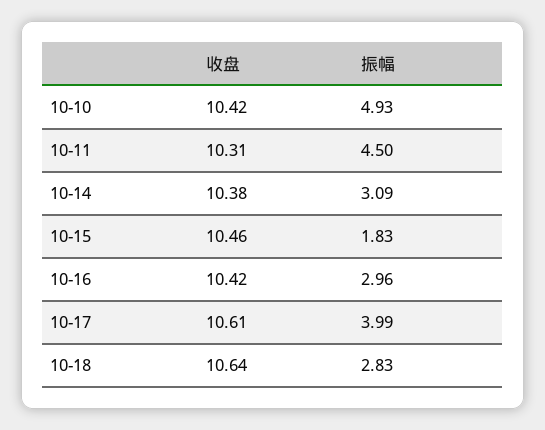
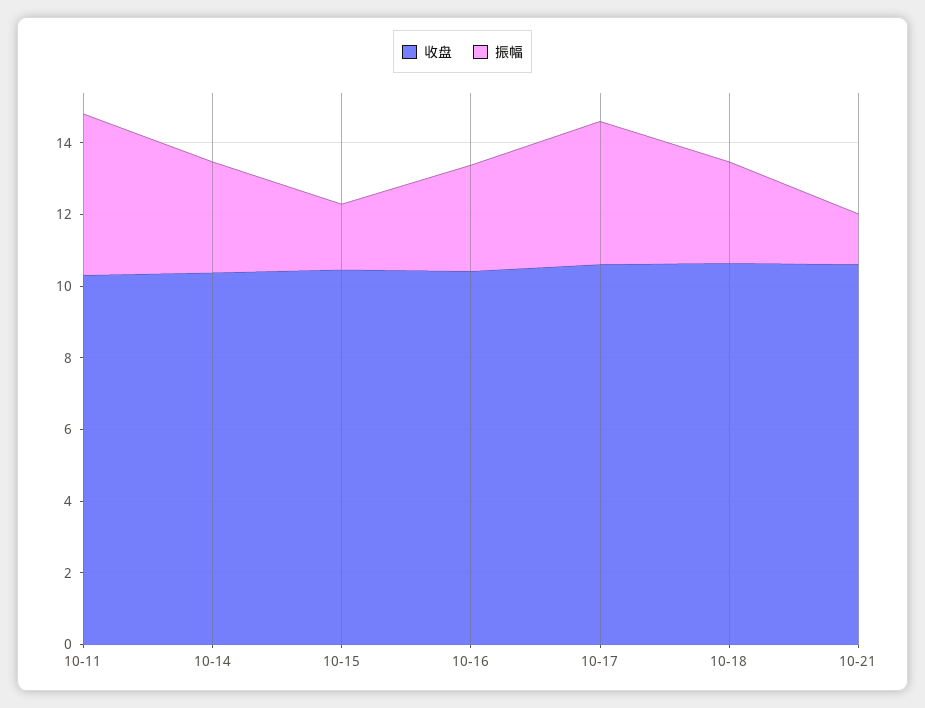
收盘, 10-10: 10.42 -> none
振幅, 10-10: 4.93 -> none
收盘, 10-21: none -> 10.5
振幅, 10-21: none -> 1.5

